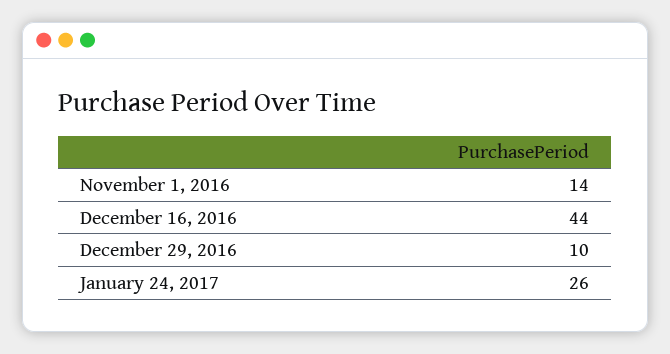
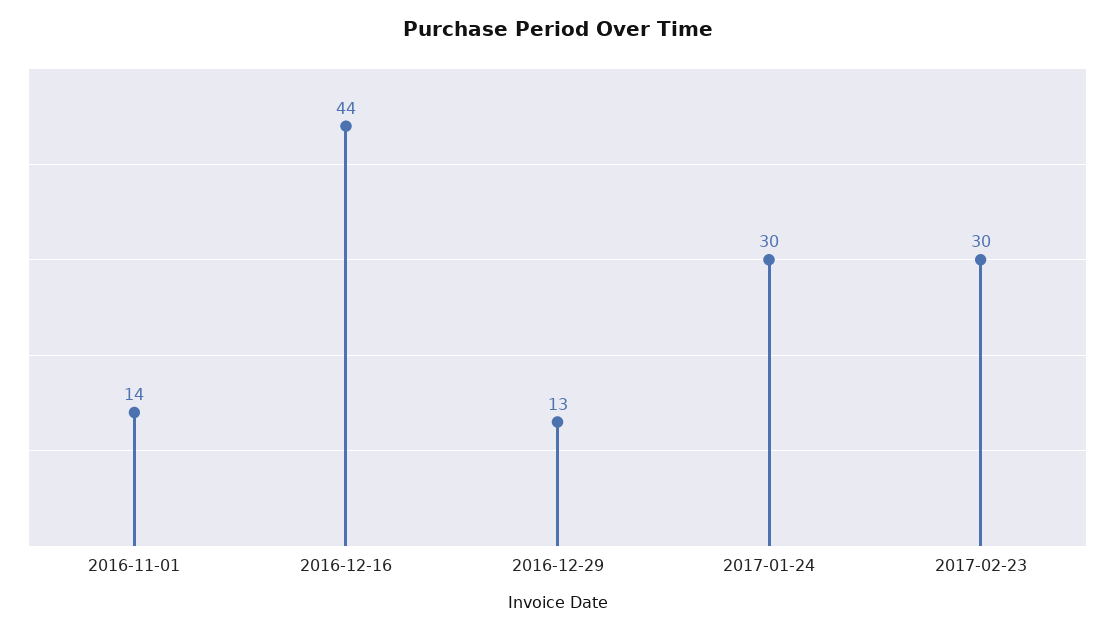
December 29, 2016: 10 -> 13
January 24, 2017: 26 -> 30
2017-02-23: none -> 30

